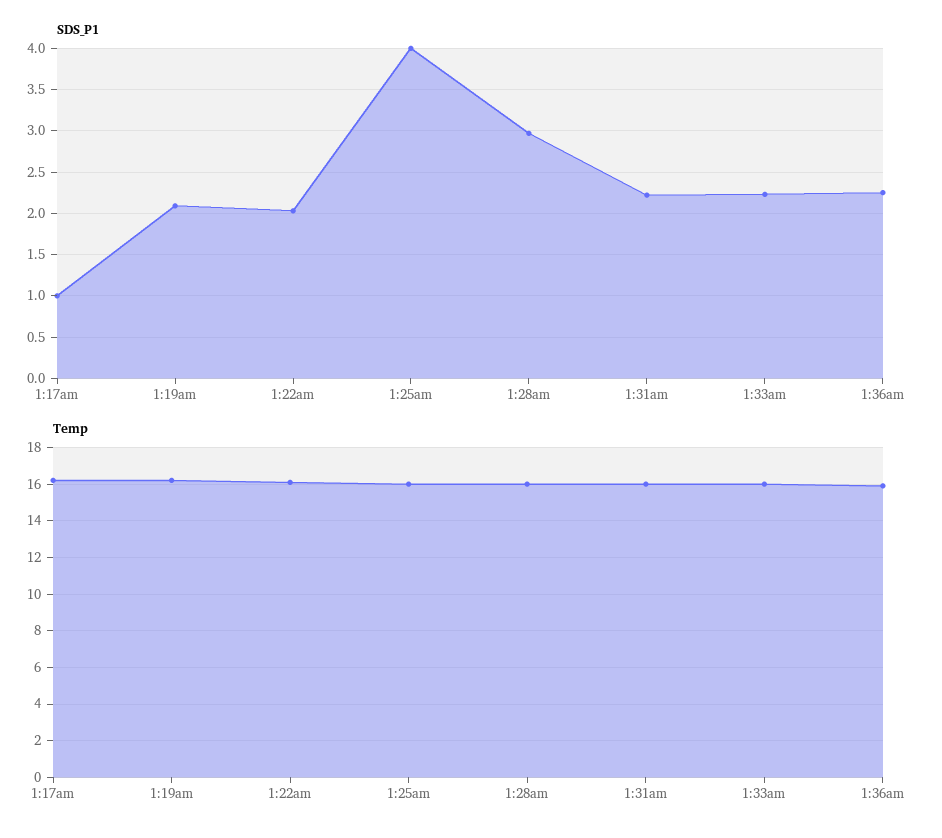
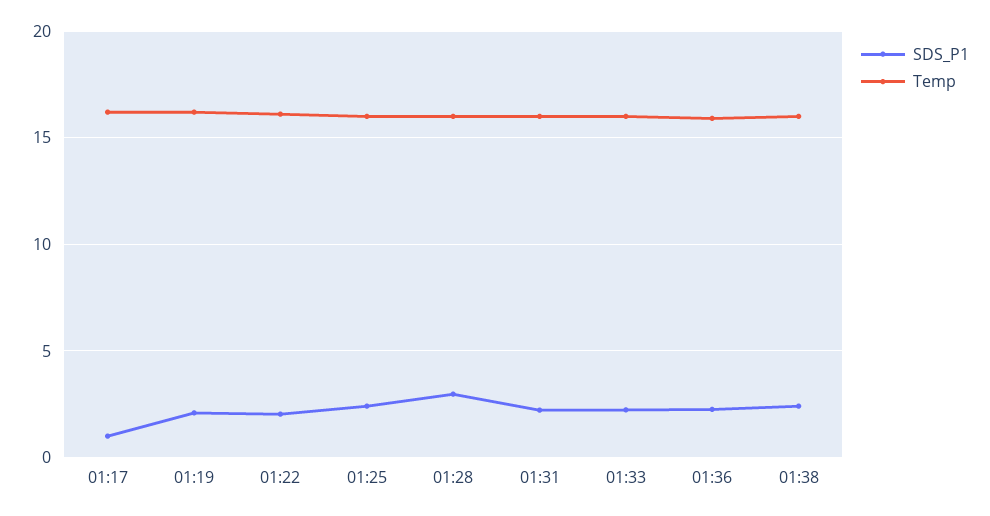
SDS_P1, 1:25am: 4 -> 2.5
SDS_P1, 01:38: none -> 2.5
Temp, 01:38: none -> 16

